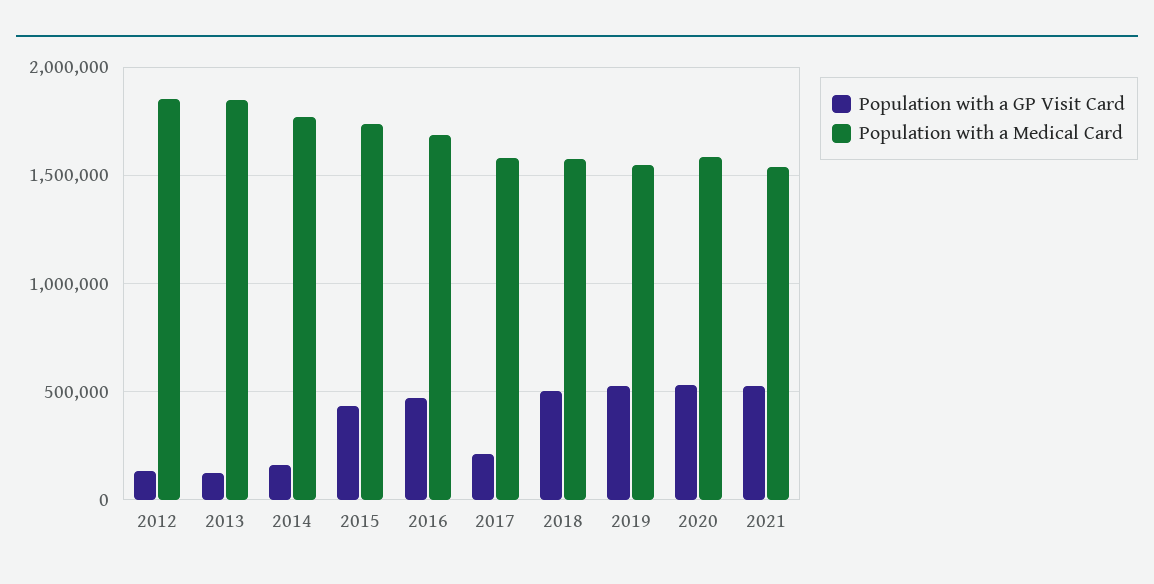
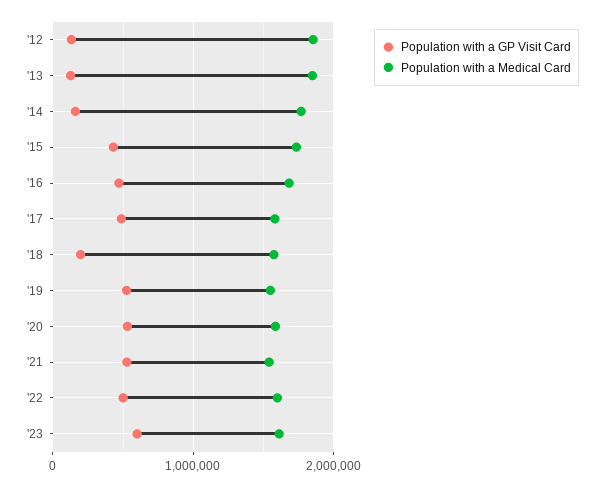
Population with a GP Visit Card, 2017: 200000 -> 500000
Population with a GP Visit Card, 2018: 500000 -> 200000
Population with a GP Visit Card, '22: none -> 500000
Population with a Medical Card, '22: none -> 1600000
Population with a GP Visit Card, '23: none -> 600000
Population with a Medical Card, '23: none -> 1600000

